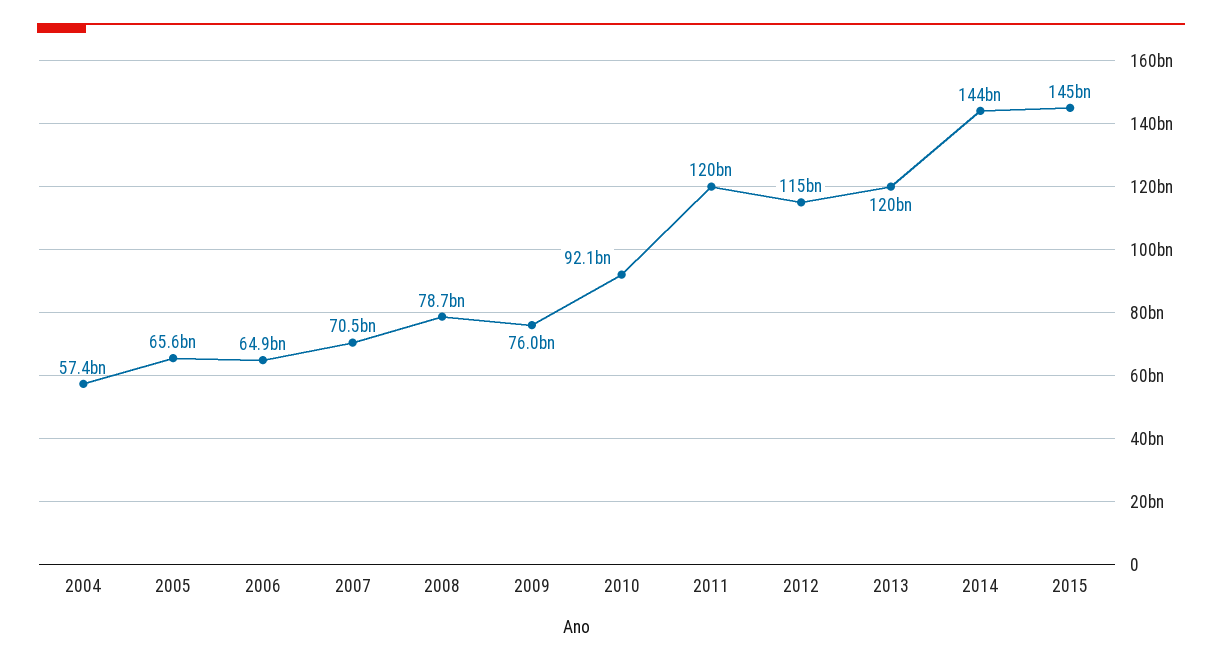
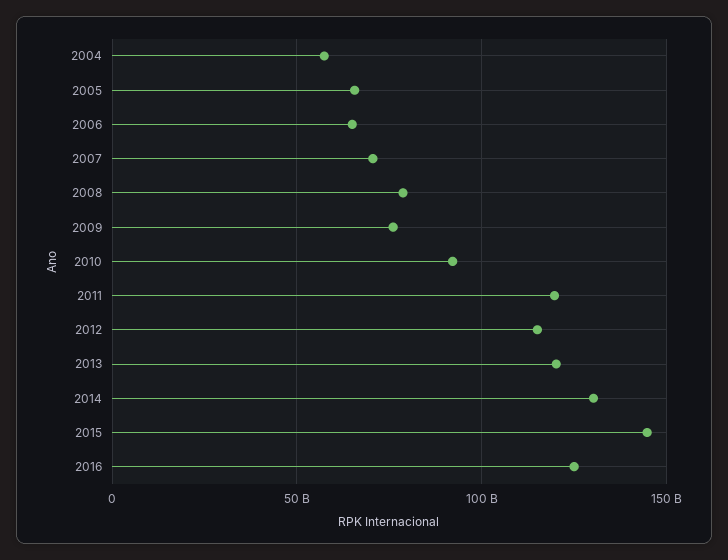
2014: 144000000000 -> 130000000000
2016: none -> 125000000000

